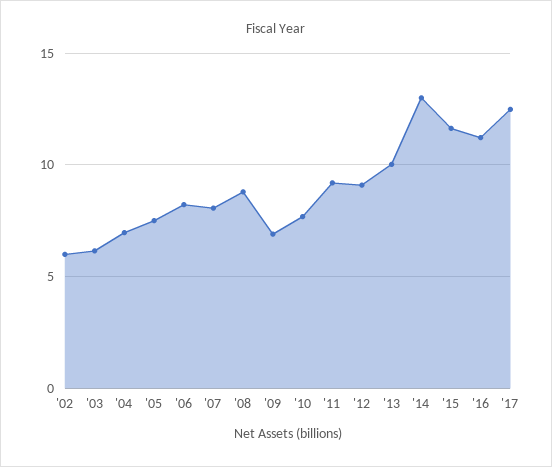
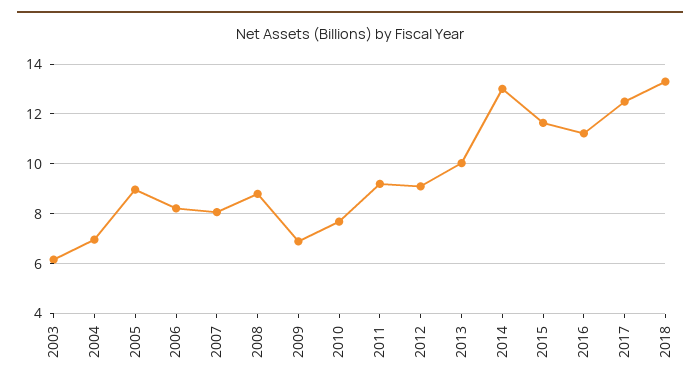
'02: 6 -> none
'05: 7.5 -> 9
2018: none -> 13.25

